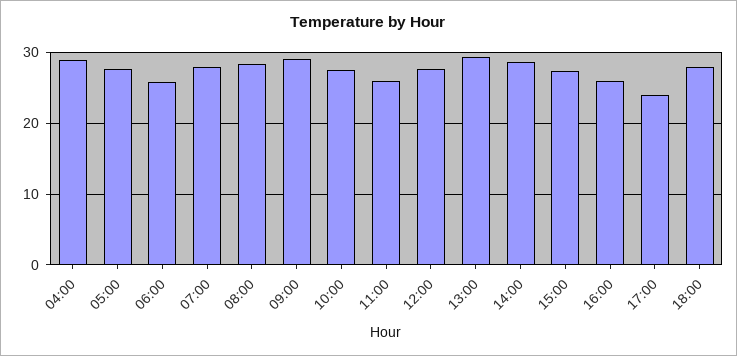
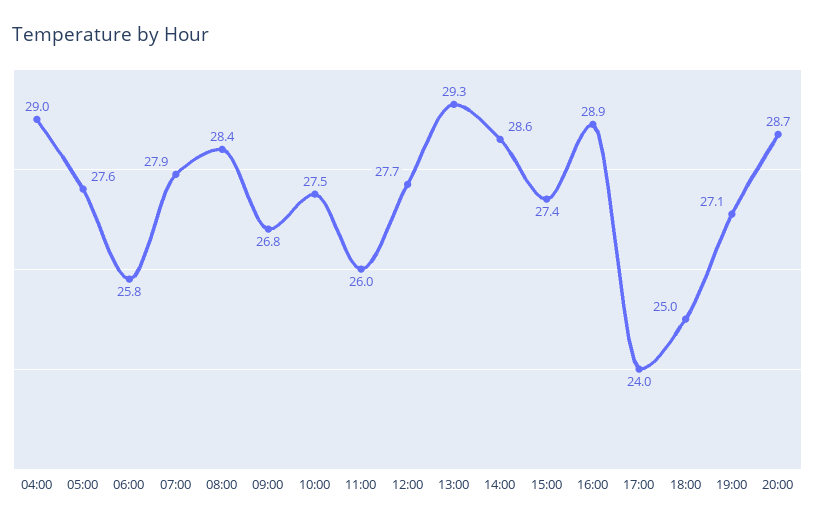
09:00: 29 -> 26.8
16:00: 26 -> 28.9
18:00: 28 -> 25
19:00: none -> 27.1
20:00: none -> 28.7

